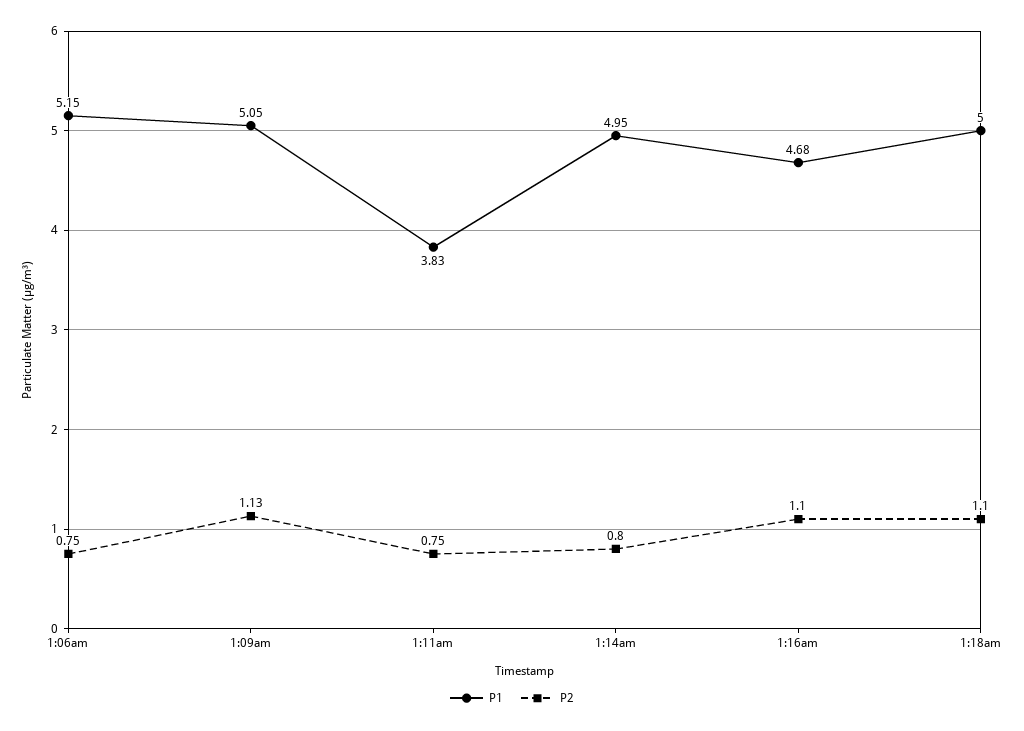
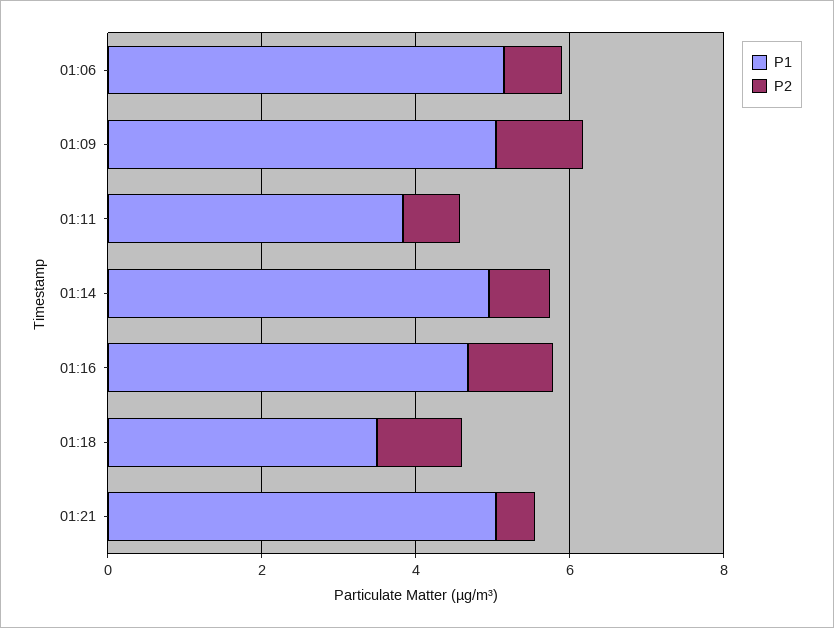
P1, 1:18am: 5 -> 3.5
P1, 01:21: none -> 5
P2, 01:21: none -> 0.5

